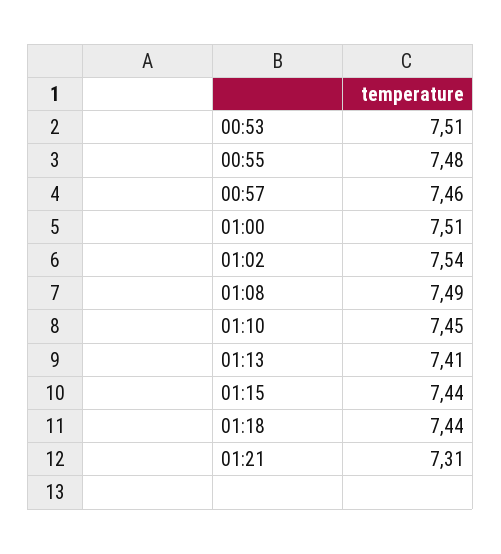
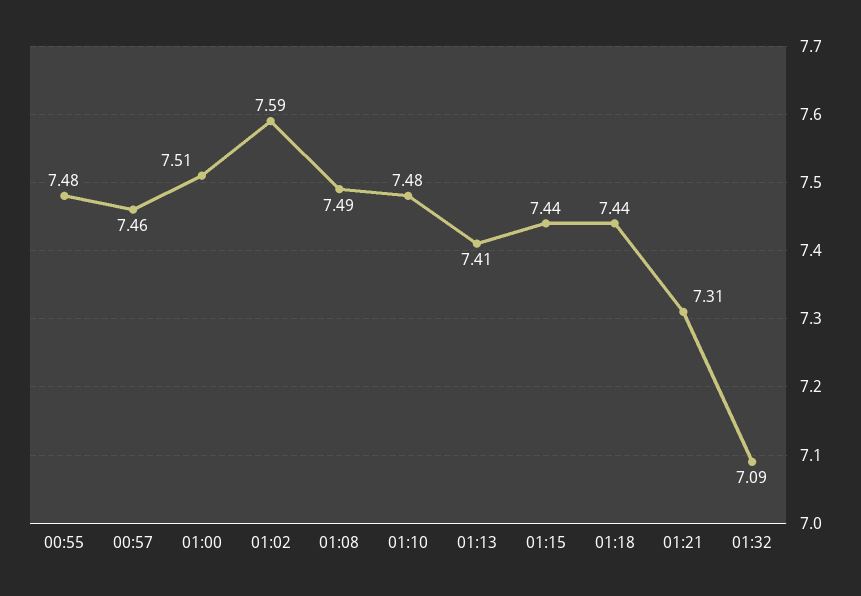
00:53: 7.51 -> none
01:02: 7.54 -> 7.59
01:10: 7.45 -> 7.48
01:32: none -> 7.09

